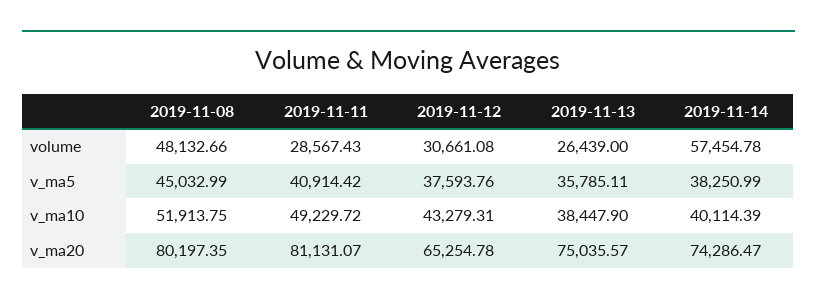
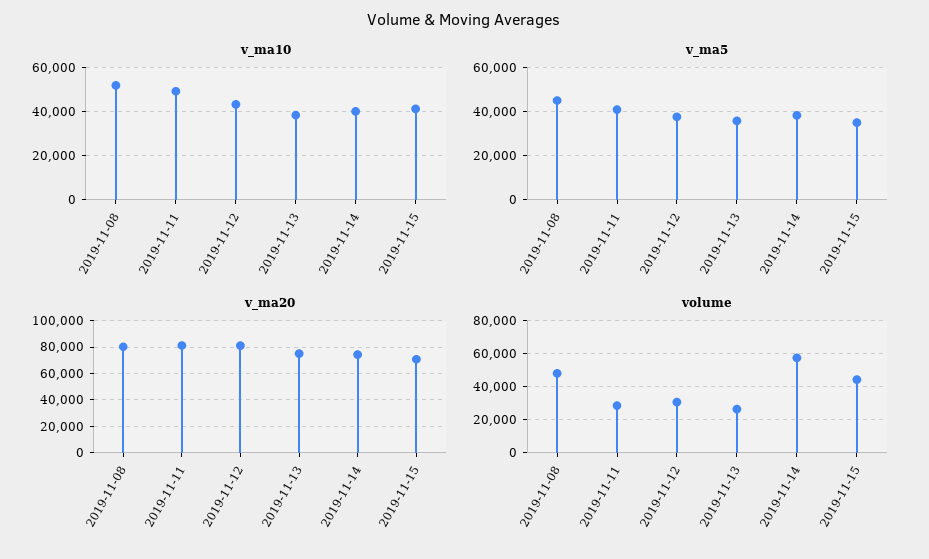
v_ma20, 2019-11-12: 65254.78 -> 80000
v_ma10, 2019-11-15: none -> 40000
v_ma5, 2019-11-15: none -> 35000
v_ma20, 2019-11-15: none -> 70000
volume, 2019-11-15: none -> 45000

